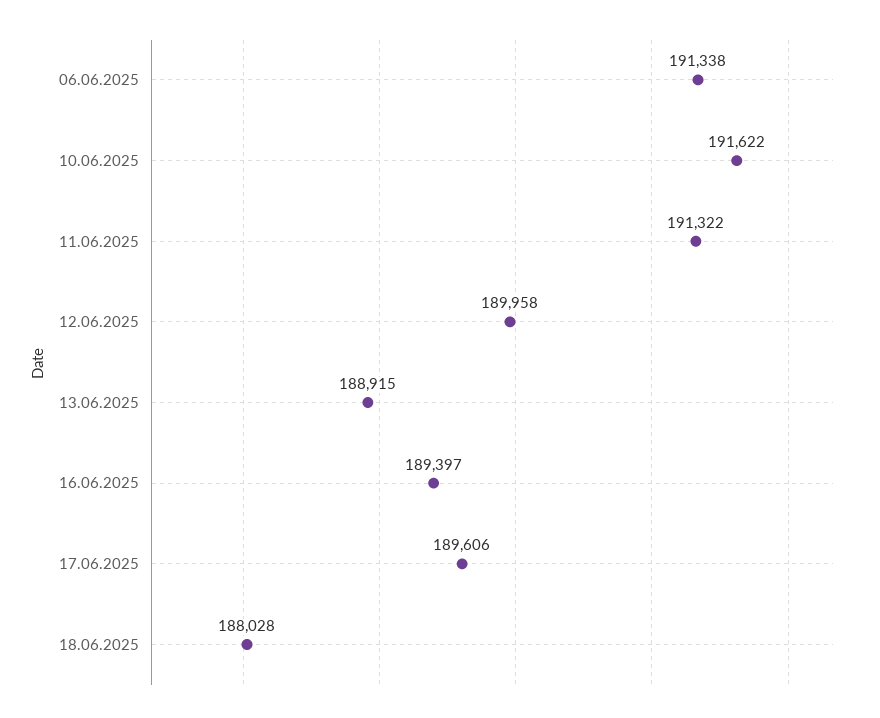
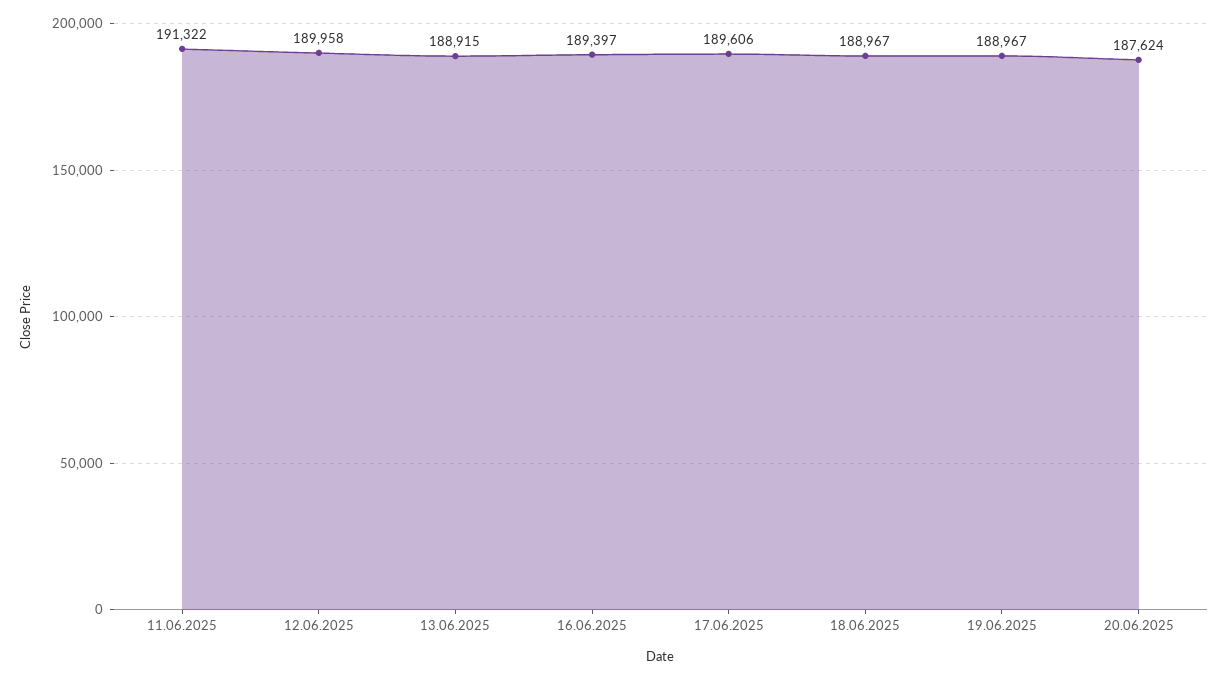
06.06.2025: 191338 -> none
10.06.2025: 191622 -> none
18.06.2025: 188028 -> 188967
19.06.2025: none -> 188967
20.06.2025: none -> 187624

